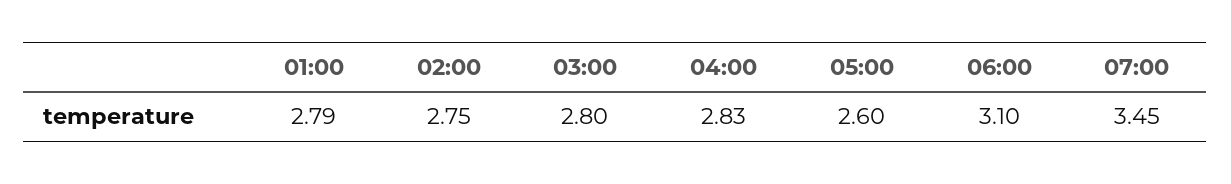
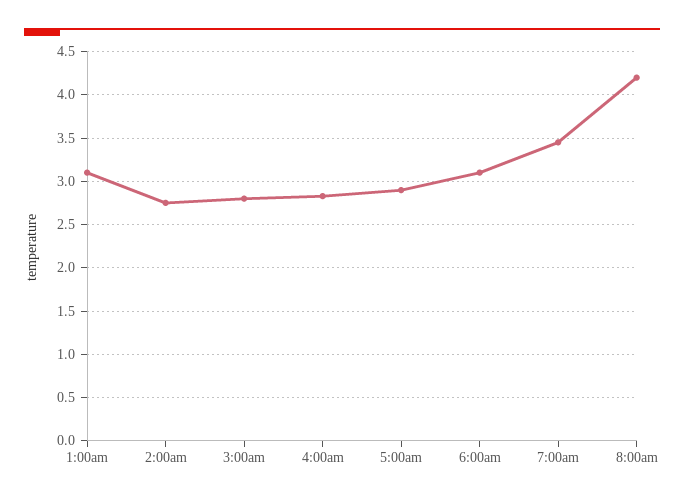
01:00: 2.79 -> 3.1
05:00: 2.6 -> 2.9
8:00am: none -> 4.2

